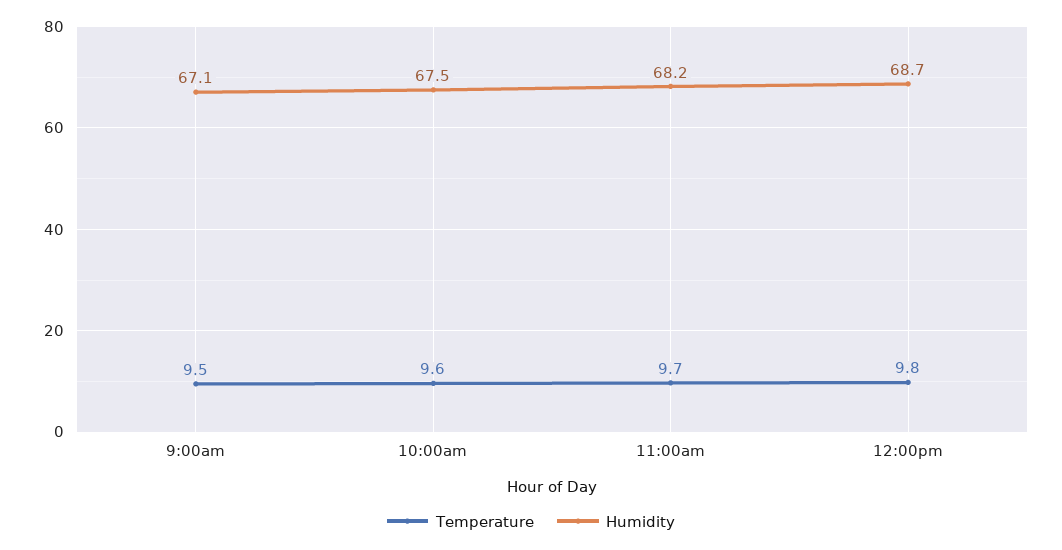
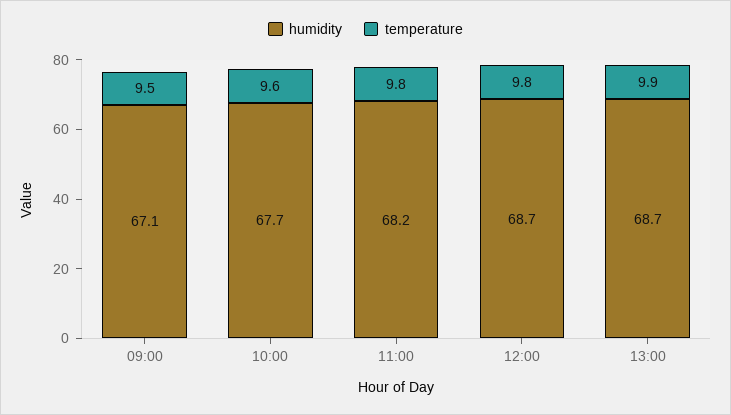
Humidity, 10:00am: 67.5 -> 67.7
Temperature, 11:00am: 9.7 -> 9.8
Humidity, 13:00: none -> 68.7
Temperature, 13:00: none -> 9.9

